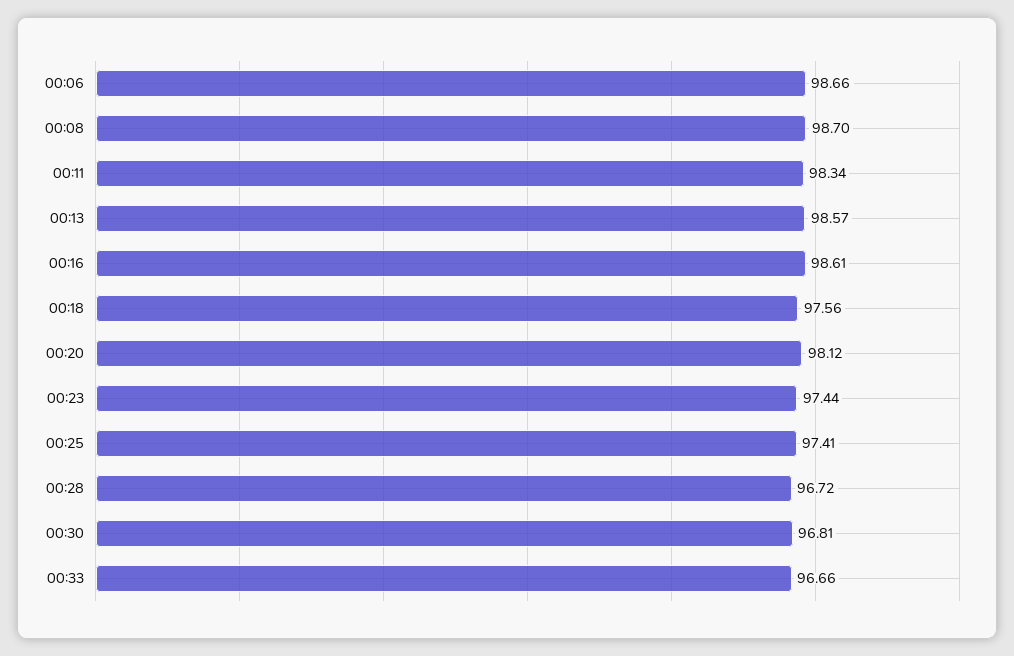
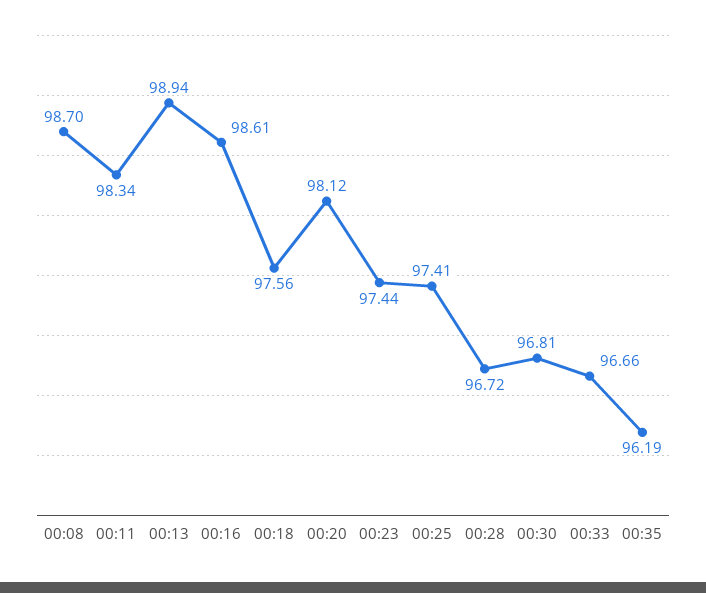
00:06: 98.66 -> none
00:13: 98.57 -> 98.94
00:35: none -> 96.19

